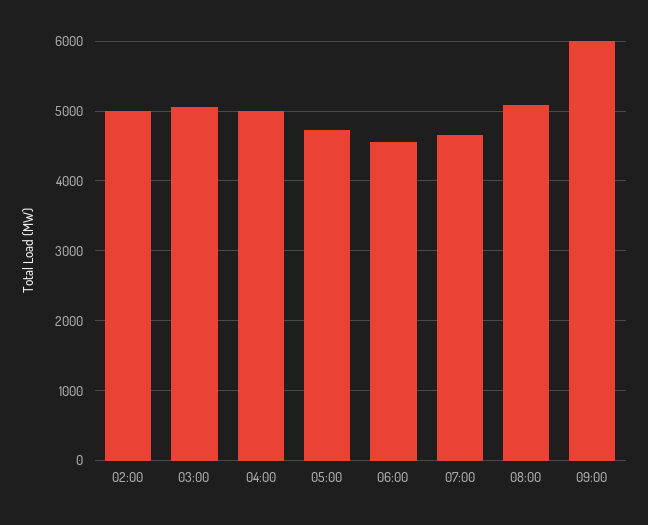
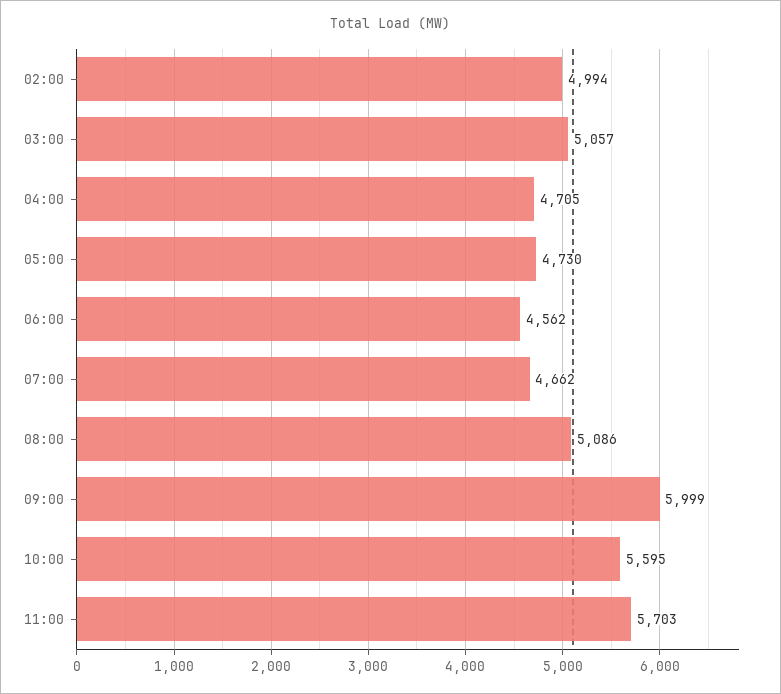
04:00: 5000 -> 4705
10:00: none -> 5595
11:00: none -> 5703

